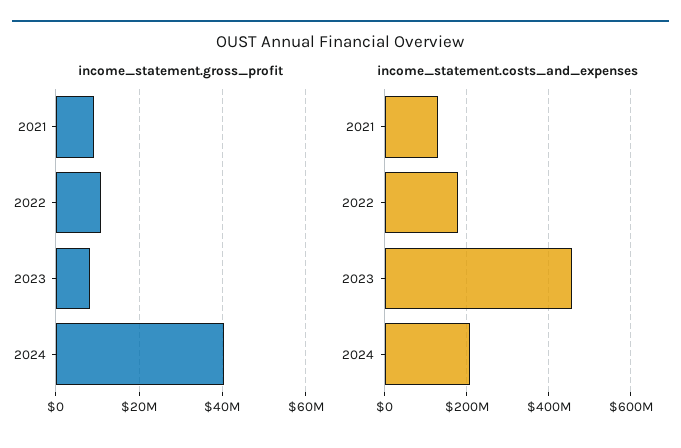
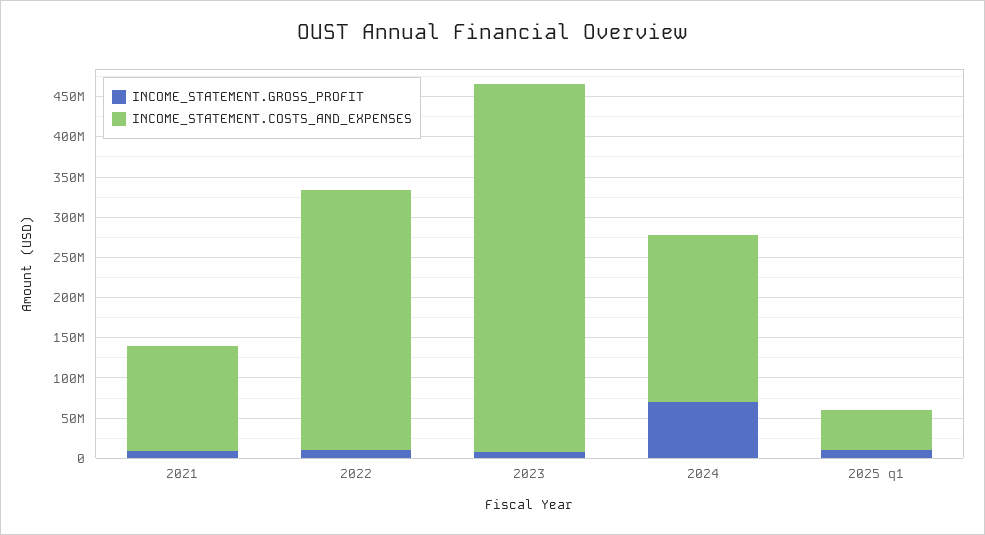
income_statement.gross_profit, 2024: 40000000 -> 70000000
income_statement.costs_and_expenses, 2022: 180000000 -> 320000000
income_statement.gross_profit, 2025 q1: none -> 10000000
income_statement.costs_and_expenses, 2025 q1: none -> 50000000

